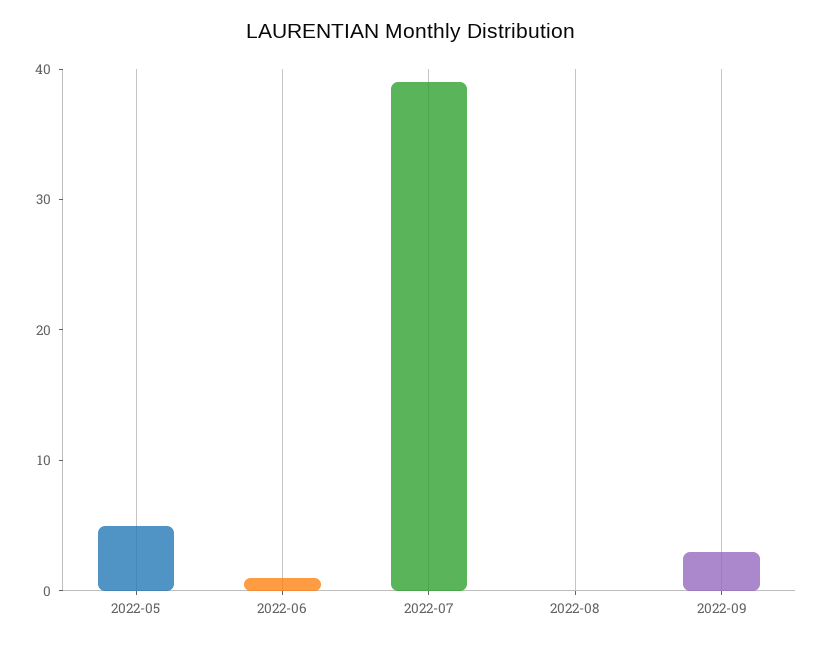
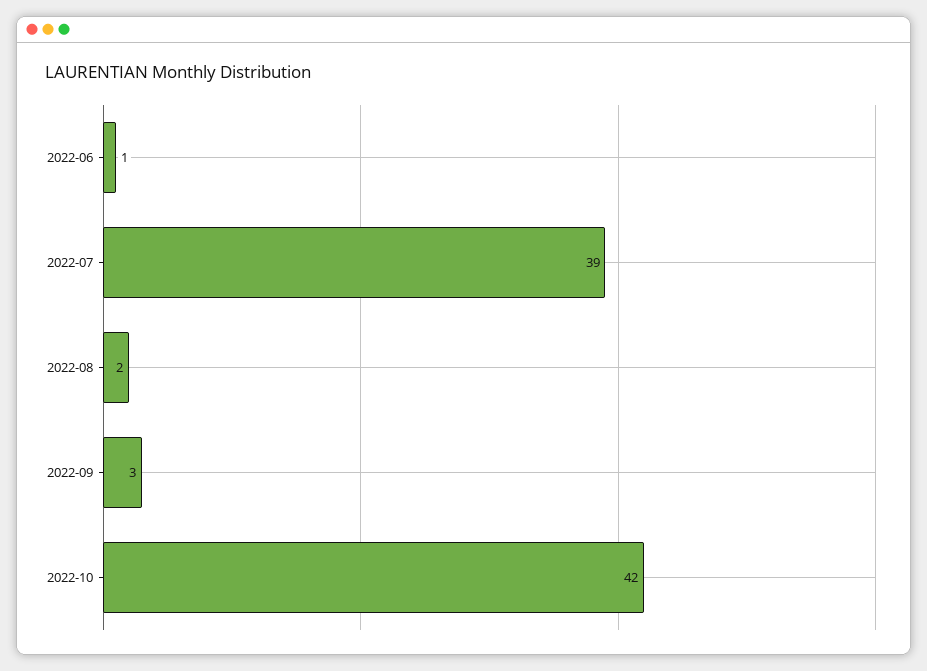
2022-05: 5 -> none
2022-08: 0 -> 2
2022-10: none -> 42

